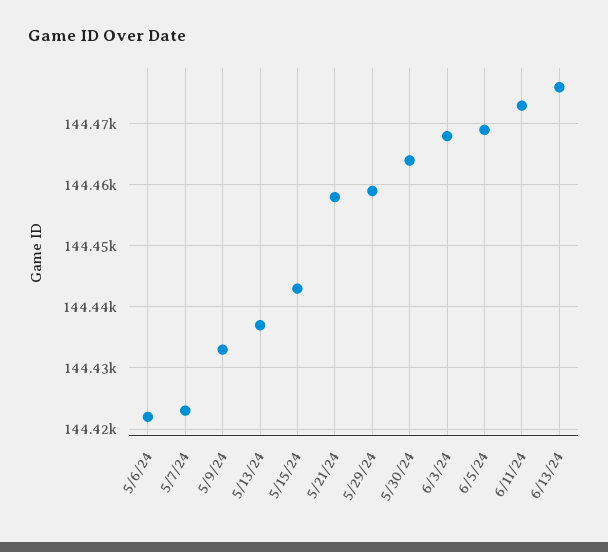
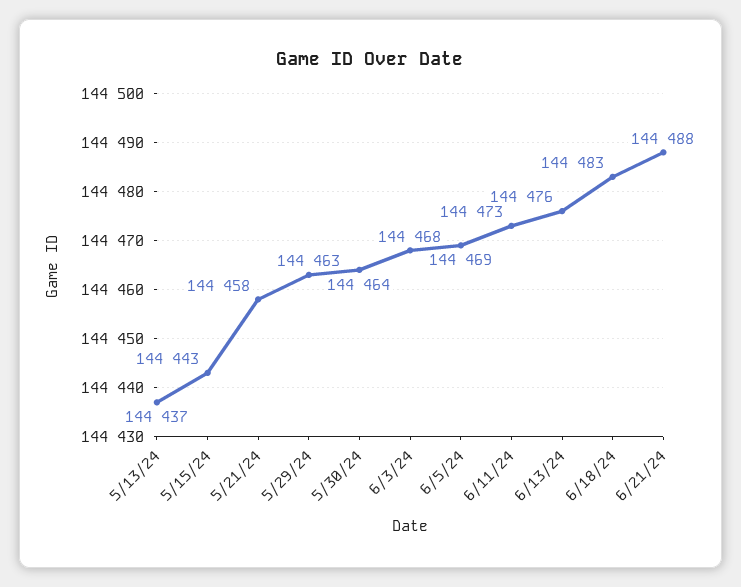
5/6/24: 144422 -> none
5/7/24: 144423 -> none
5/9/24: 144433 -> none
5/29/24: 144459 -> 144463
6/18/24: none -> 144483
6/21/24: none -> 144488

